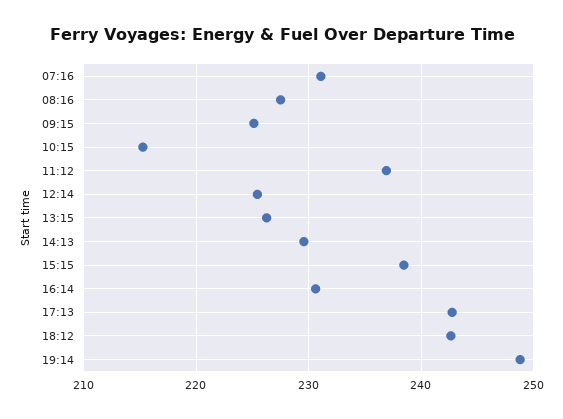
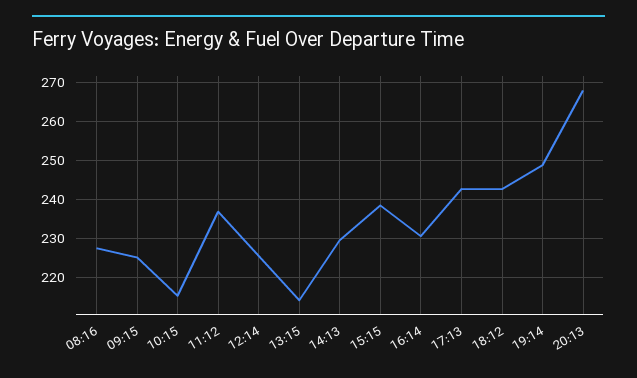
07:16: 231 -> none
13:15: 226 -> 214
20:13: none -> 268

